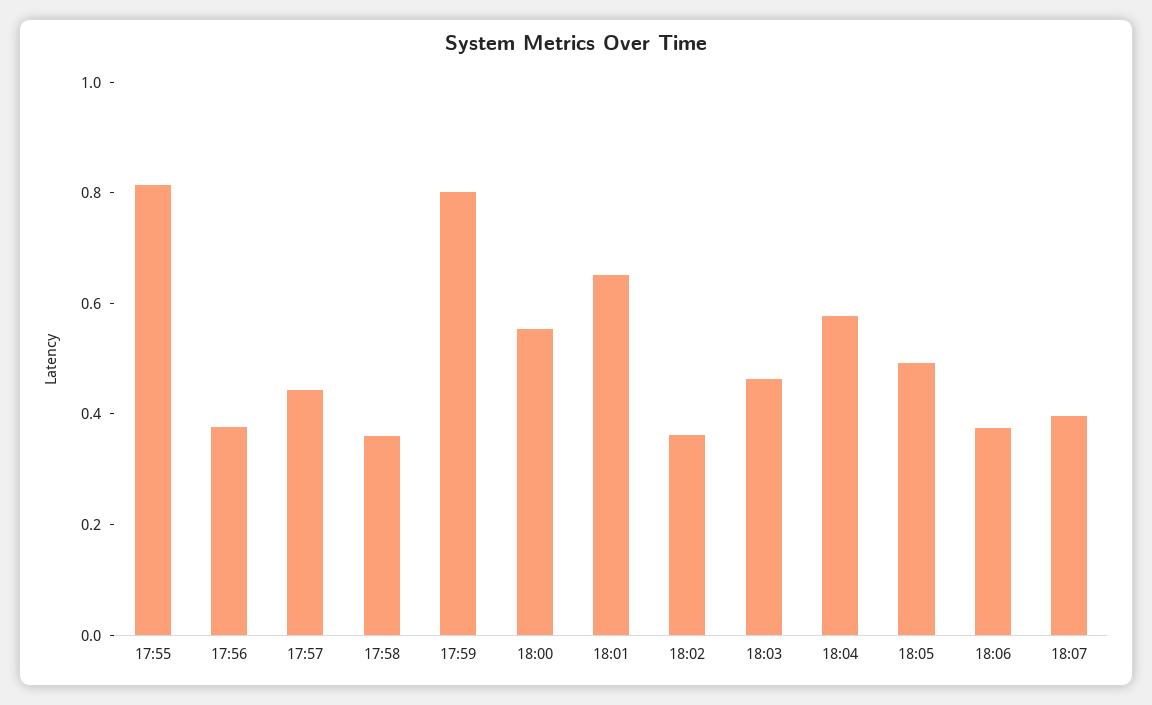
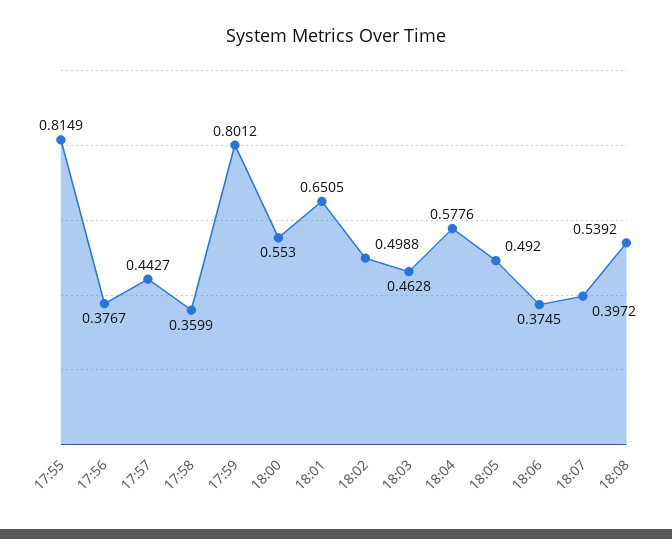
18:02: 0.35 -> 0.4988
18:08: none -> 0.5392

